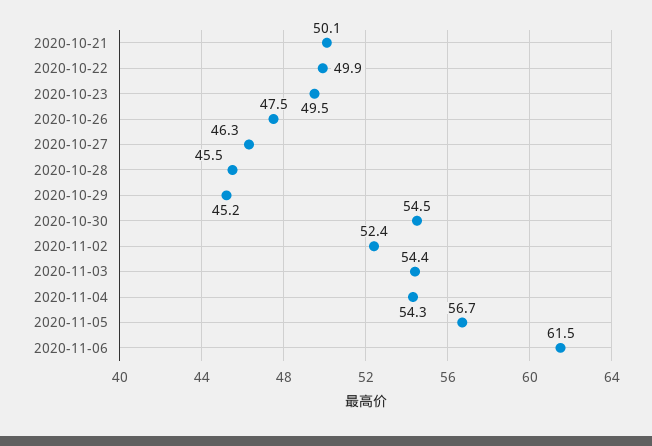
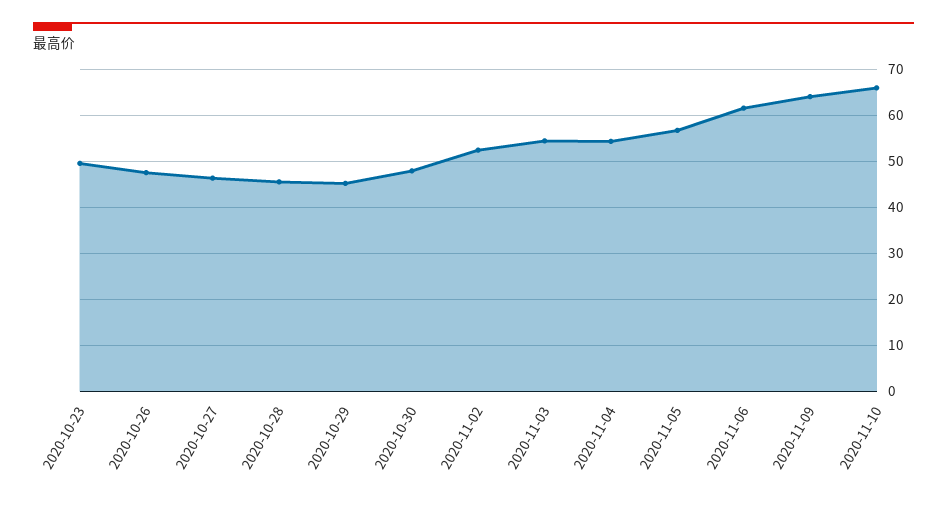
2020-10-21: 50.1 -> none
2020-10-22: 49.9 -> none
2020-10-30: 54.5 -> 48
2020-11-09: none -> 64
2020-11-10: none -> 66

